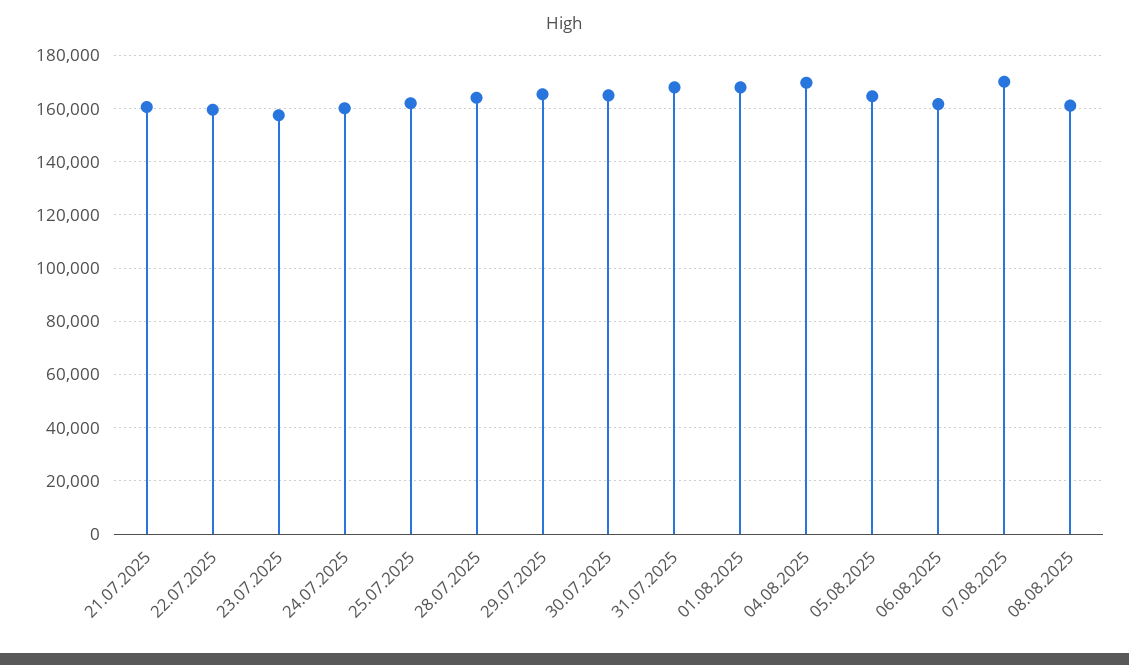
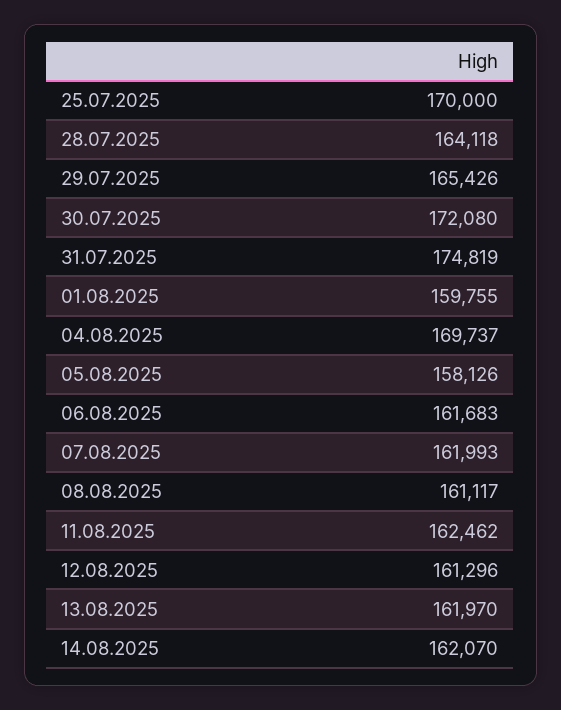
21.07.2025: 160000 -> none
22.07.2025: 160000 -> none
23.07.2025: 157500 -> none
24.07.2025: 160000 -> none
25.07.2025: 162500 -> 170000
30.07.2025: 165000 -> 172080
31.07.2025: 167500 -> 174819
01.08.2025: 167500 -> 159755
05.08.2025: 165000 -> 158126
07.08.2025: 170000 -> 161993
11.08.2025: none -> 162462
12.08.2025: none -> 161296
13.08.2025: none -> 161970
14.08.2025: none -> 162070

